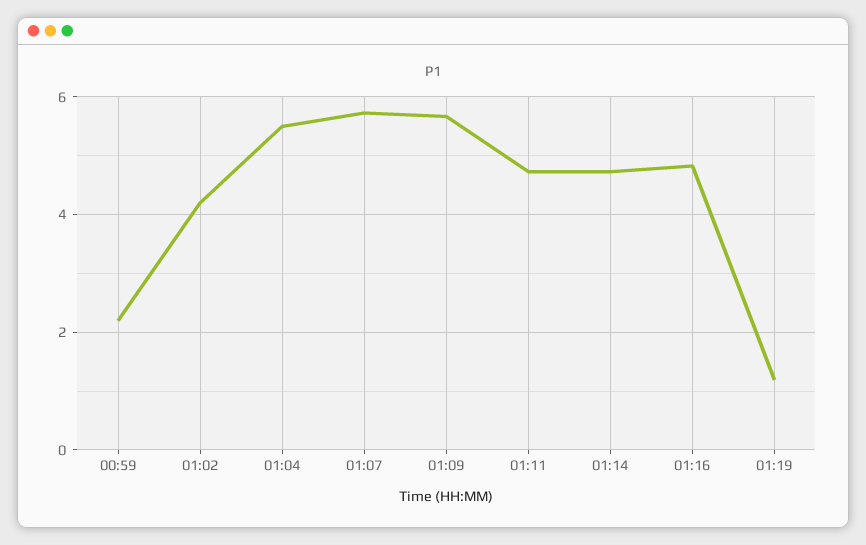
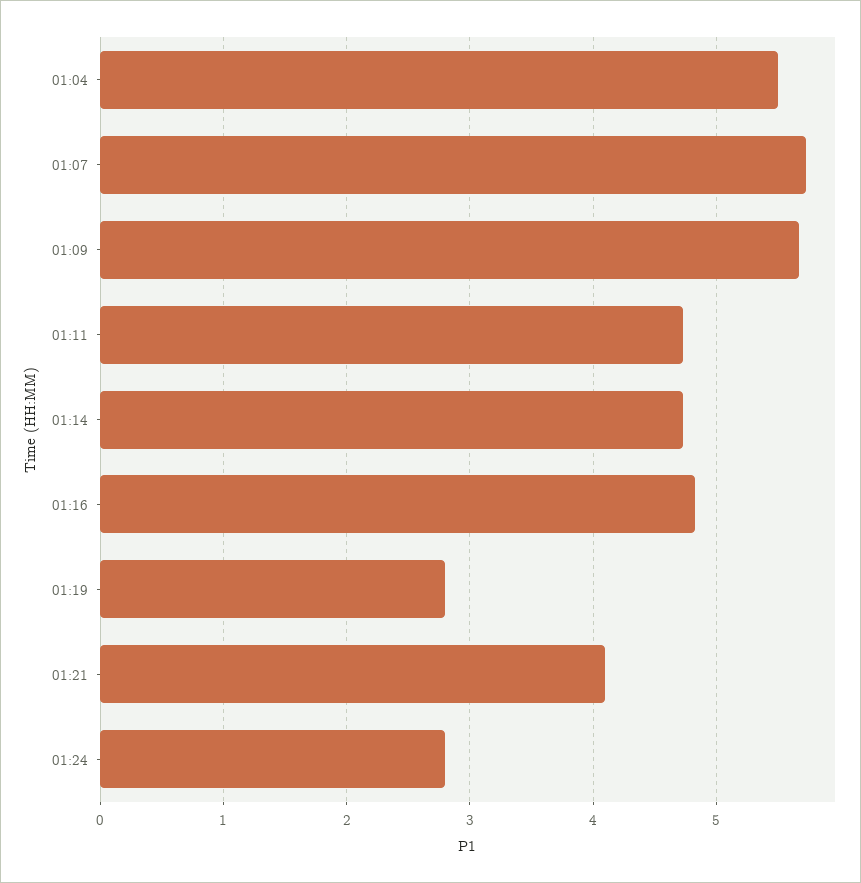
00:59: 2.2 -> none
01:02: 4.2 -> none
01:19: 1.2 -> 2.8
01:21: none -> 4.1
01:24: none -> 2.8

